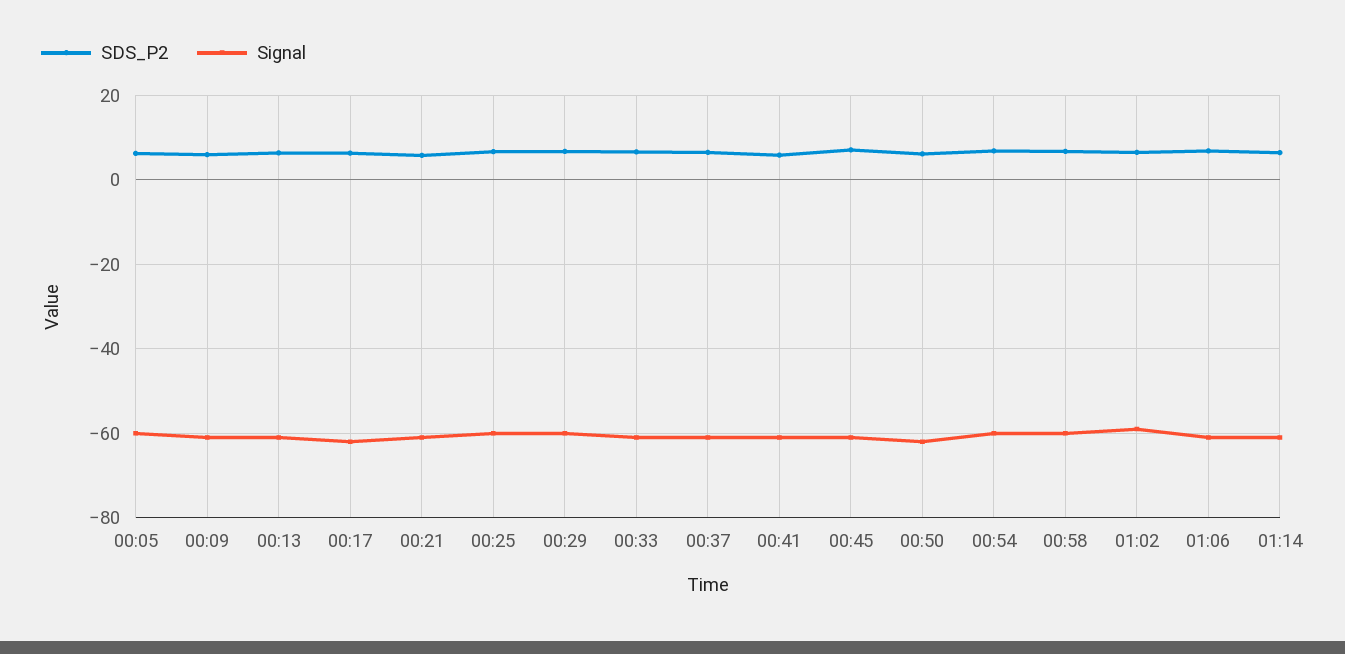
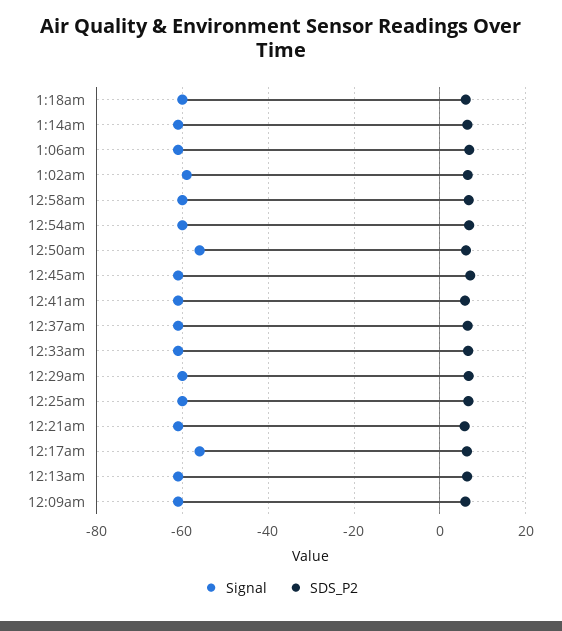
SDS_P2, 00:05: 6 -> none
Signal, 00:05: -60 -> none
Signal, 00:17: -62 -> -56
Signal, 00:50: -62 -> -56
Signal, 1:18am: none -> -60
SDS_P2, 1:18am: none -> 6

